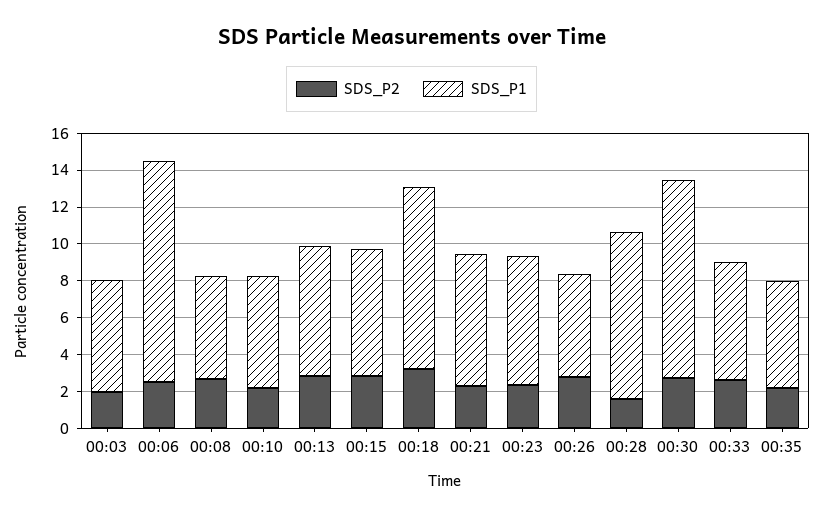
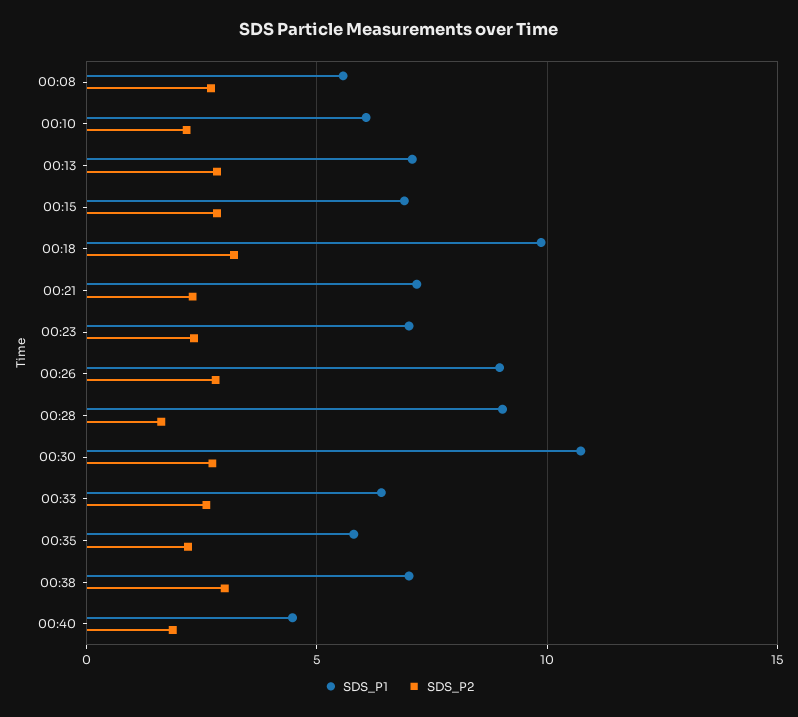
SDS_P2, 00:03: 2 -> none
SDS_P1, 00:03: 6 -> none
SDS_P2, 00:06: 2.5 -> none
SDS_P1, 00:06: 12 -> none
SDS_P1, 00:26: 5.5 -> 9
SDS_P1, 00:38: none -> 7
SDS_P2, 00:38: none -> 3
SDS_P1, 00:40: none -> 4.5
SDS_P2, 00:40: none -> 2

